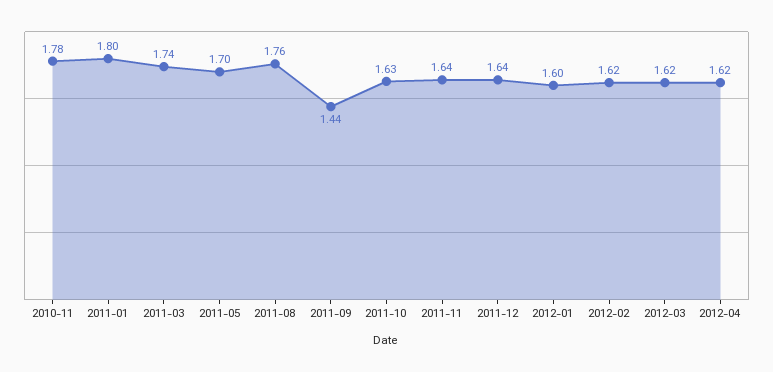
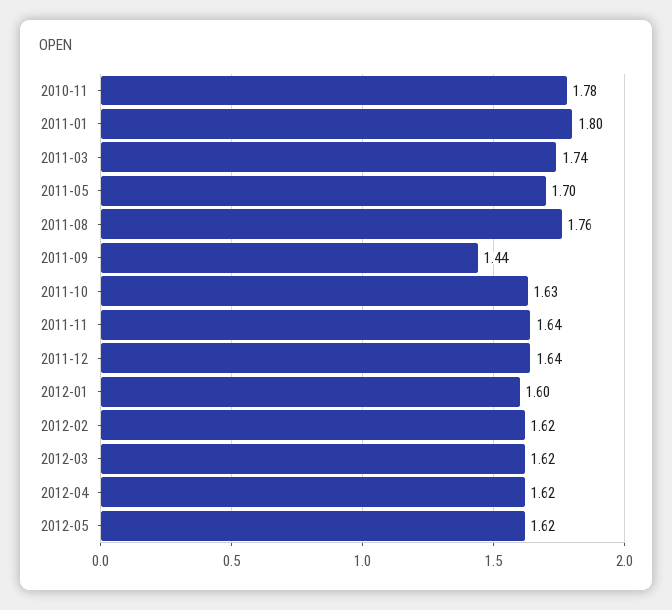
2012-05: none -> 1.62

